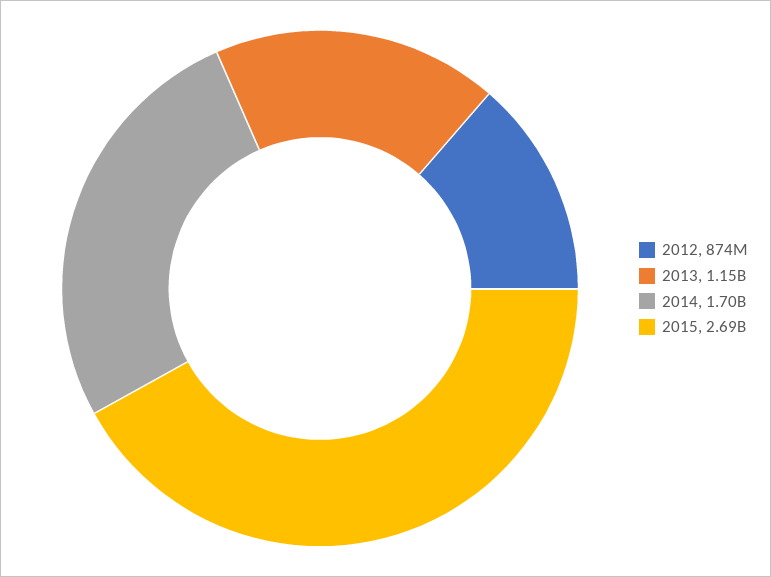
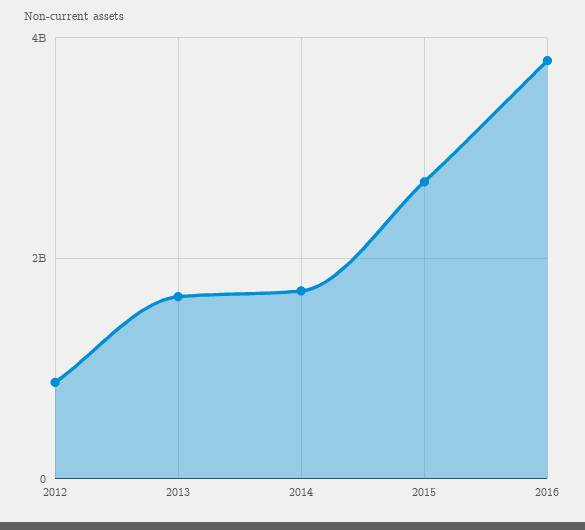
2013: 1150000000 -> 1600000000
2016: none -> 3800000000

